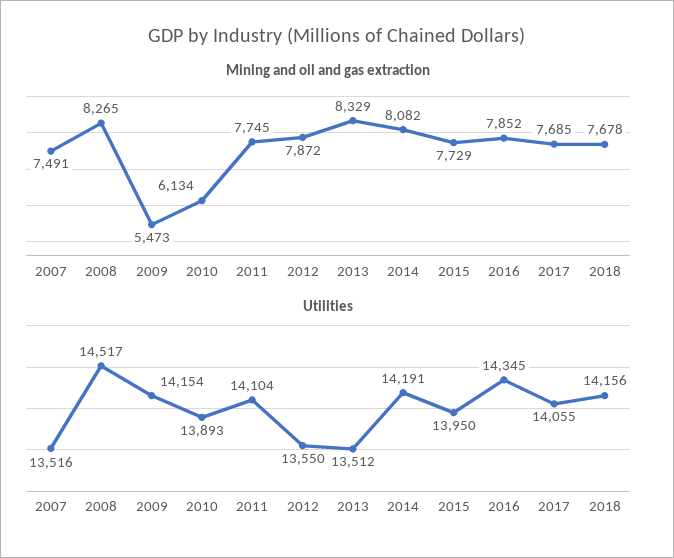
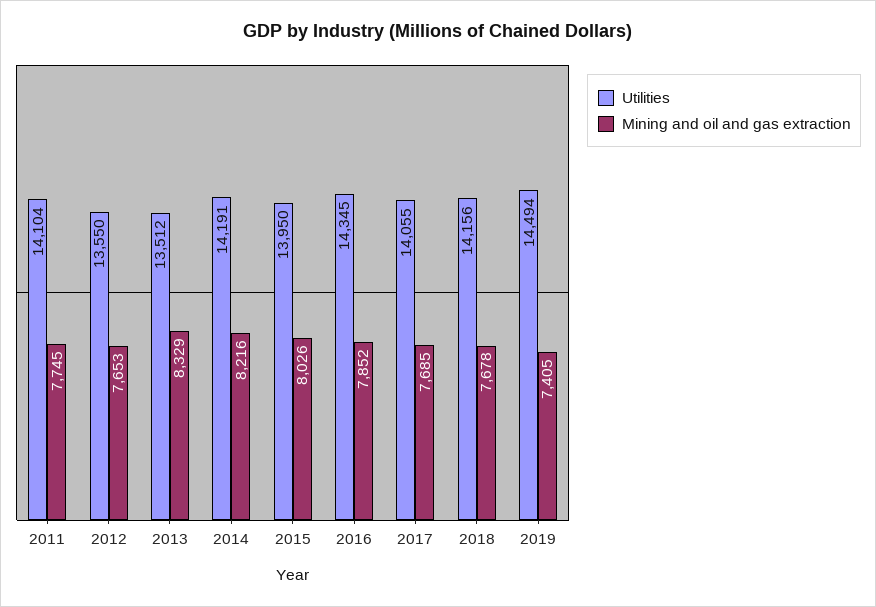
Mining and oil and gas extraction, 2007: 7491 -> none
Mining and oil and gas extraction, 2008: 8265 -> none
Mining and oil and gas extraction, 2009: 5473 -> none
Mining and oil and gas extraction, 2010: 6134 -> none
Mining and oil and gas extraction, 2012: 7872 -> 7653
Mining and oil and gas extraction, 2014: 8082 -> 8216
Mining and oil and gas extraction, 2015: 7729 -> 8026
Utilities, 2007: 13516 -> none
Utilities, 2008: 14517 -> none
Utilities, 2009: 14154 -> none
Utilities, 2010: 13893 -> none
Utilities, 2019: none -> 14494
Mining and oil and gas extraction, 2019: none -> 7405

